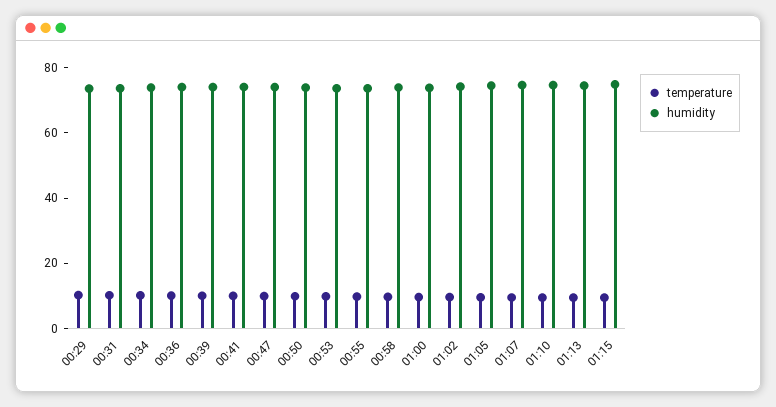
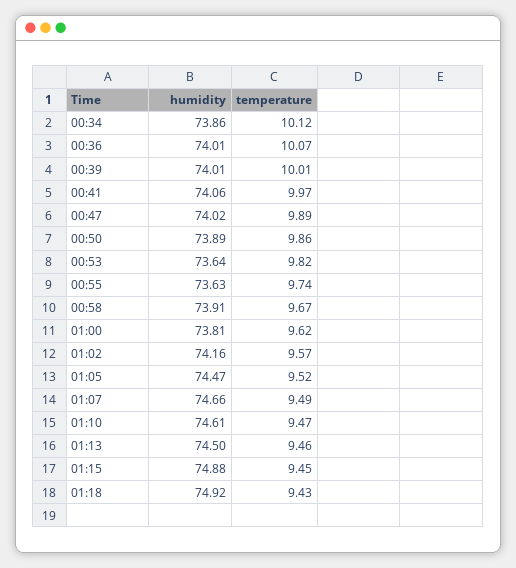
temperature, 00:29: 10 -> none
humidity, 00:29: 75 -> none
temperature, 00:31: 10 -> none
humidity, 00:31: 75 -> none
humidity, 01:18: none -> 74.92
temperature, 01:18: none -> 9.43

